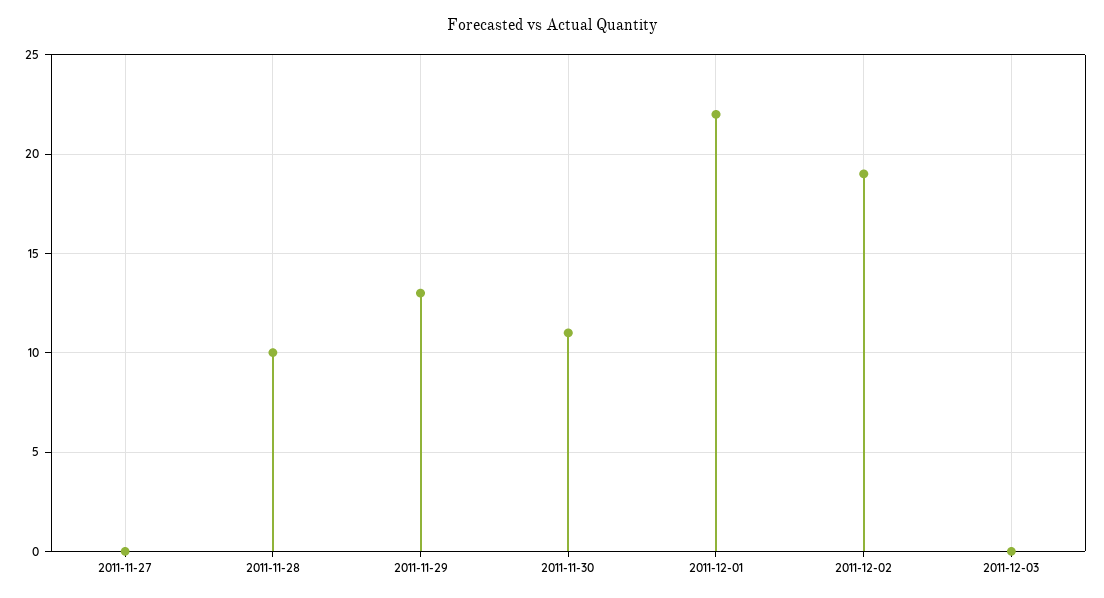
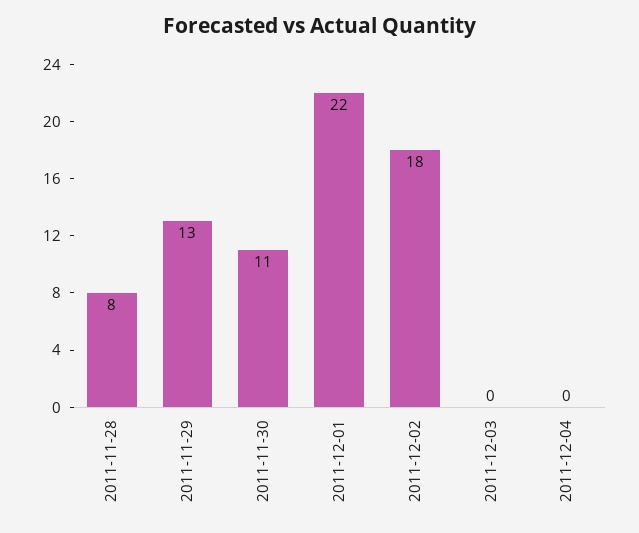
2011-11-27: 0 -> none
2011-11-28: 10 -> 8
2011-12-02: 19 -> 18
2011-12-04: none -> 0

